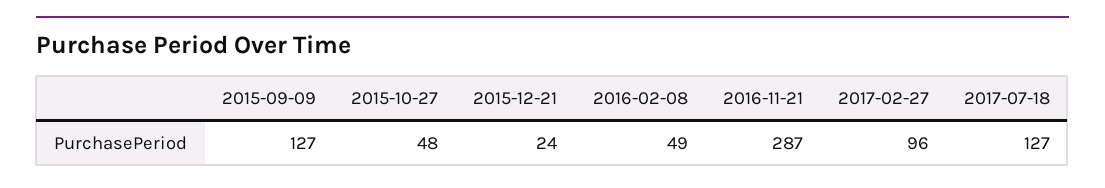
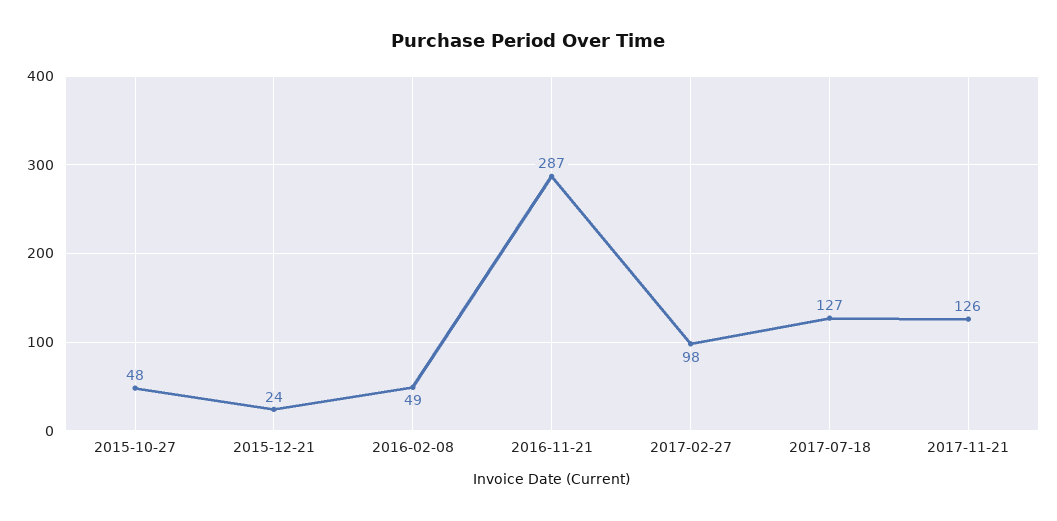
2015-09-09: 127 -> none
2017-02-27: 96 -> 98
2017-11-21: none -> 126

